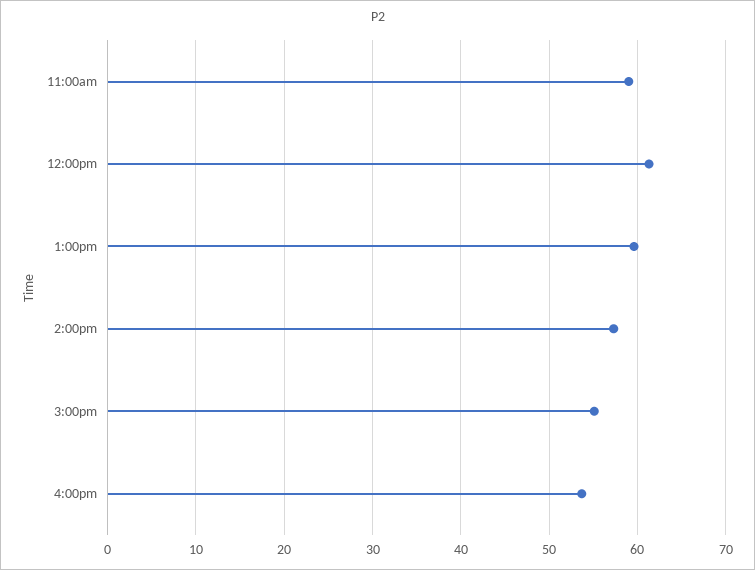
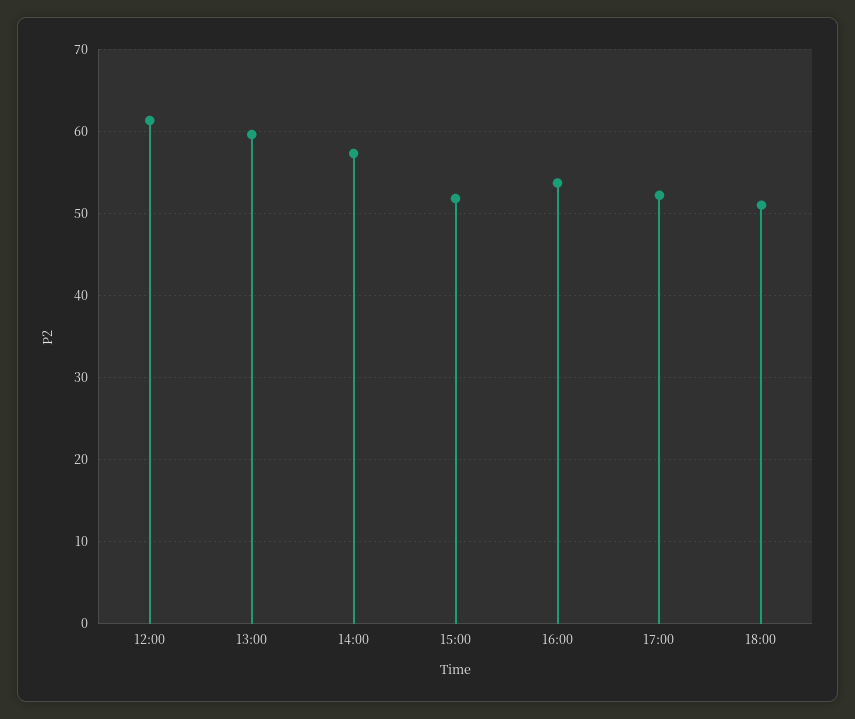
11:00am: 59 -> none
3:00pm: 55 -> 52
17:00: none -> 52
18:00: none -> 51

